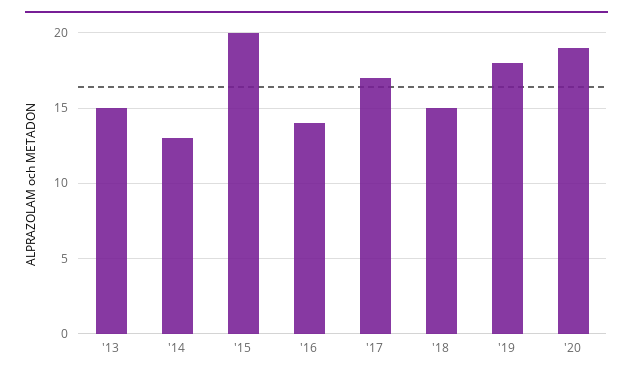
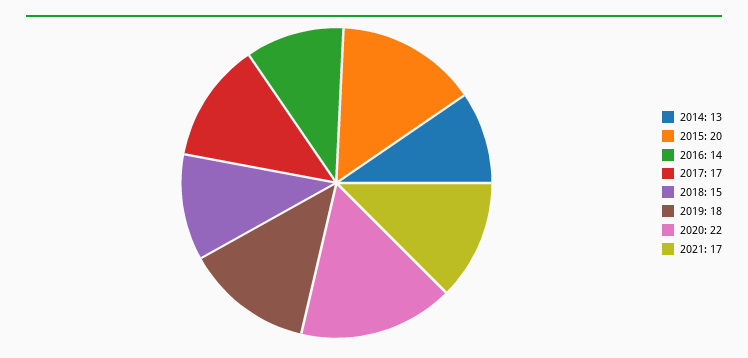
'13: 15 -> none
'20: 19 -> 22
2021: none -> 17

